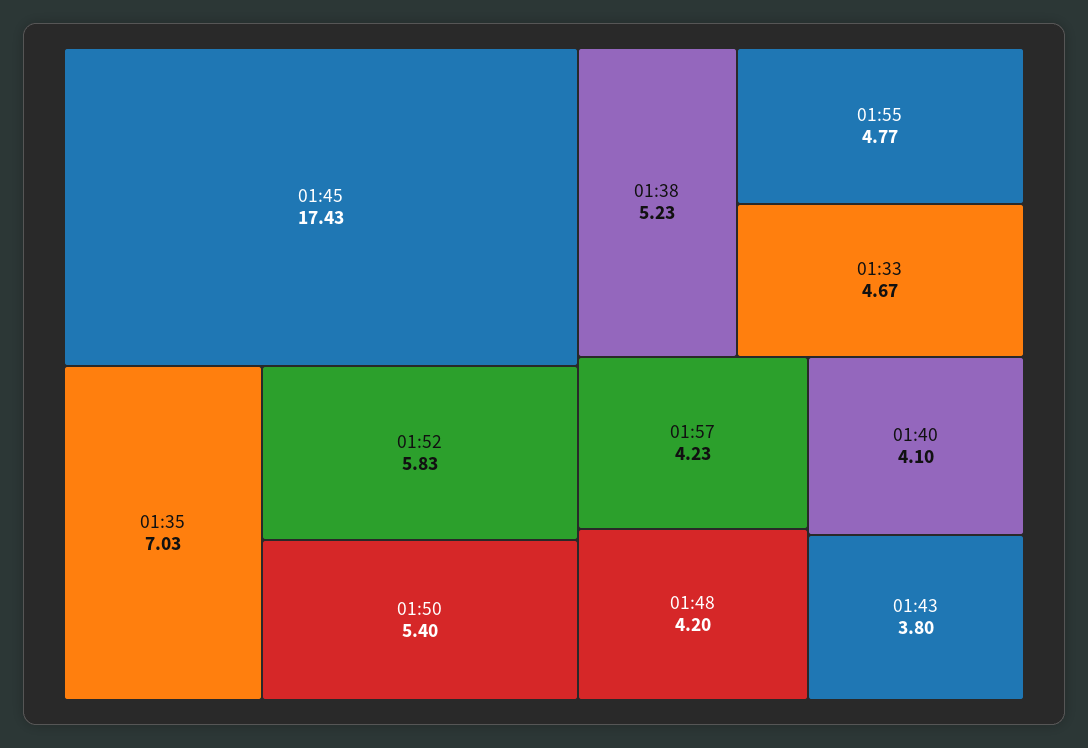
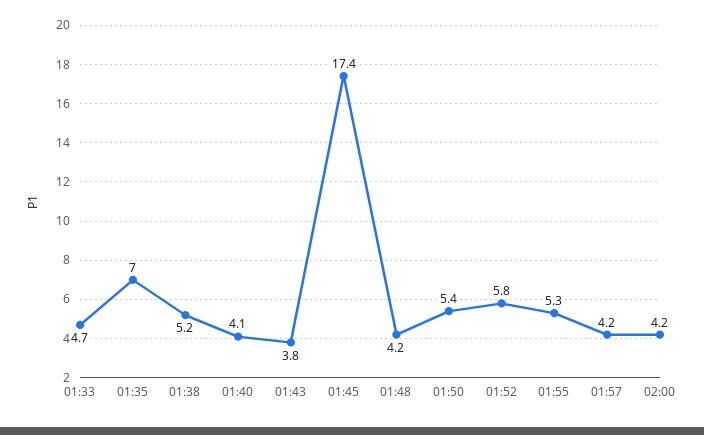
01:55: 4.77 -> 5.3
02:00: none -> 4.2

